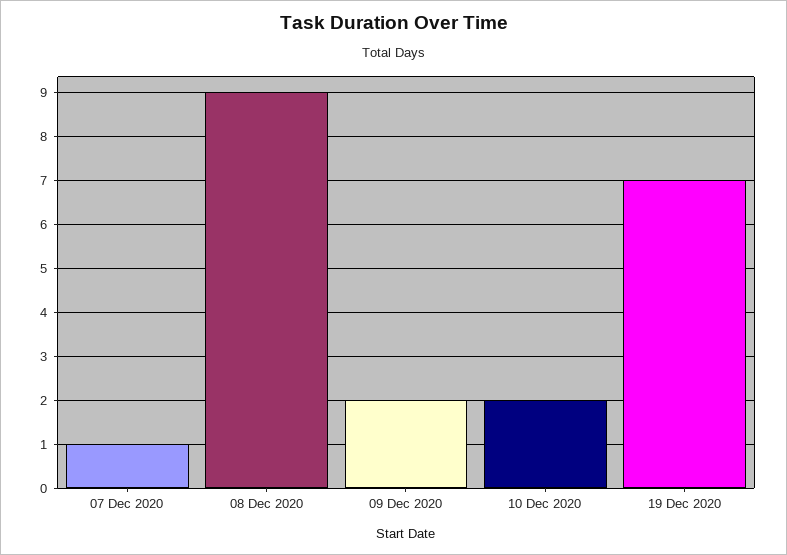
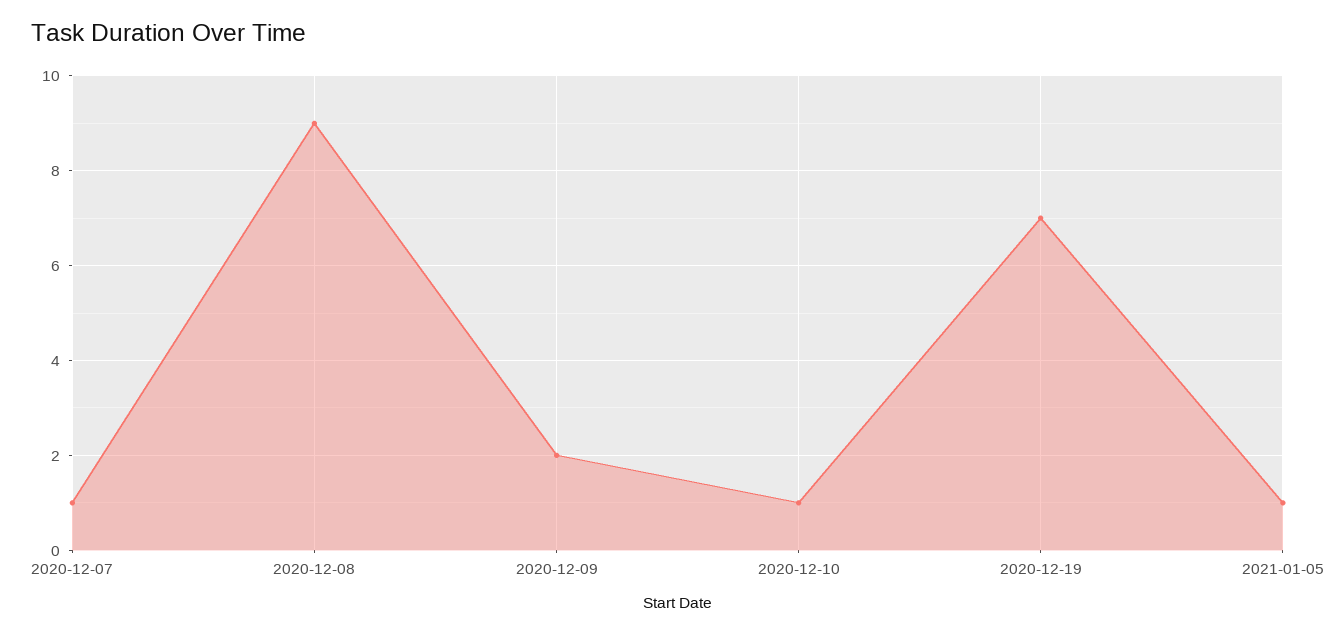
10 Dec 2020: 2 -> 1
2021-01-05: none -> 1

